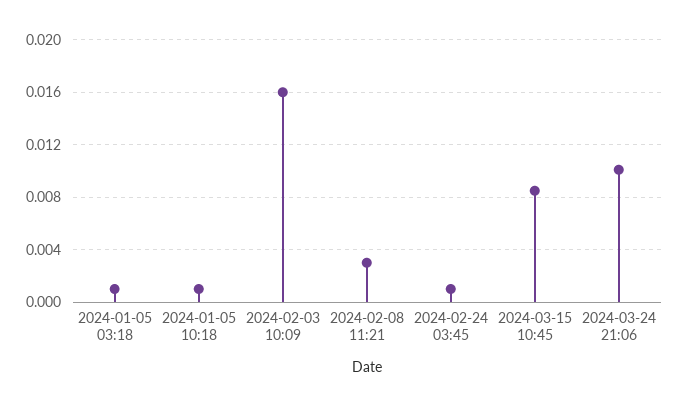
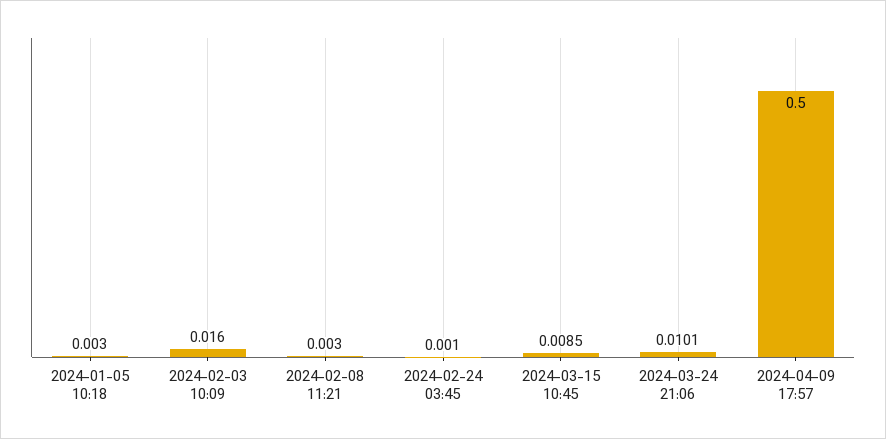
2024-01-05 03:18: 0.001 -> none
2024-01-05 10:18: 0.001 -> 0.003
2024-04-09 17:57: none -> 0.5

